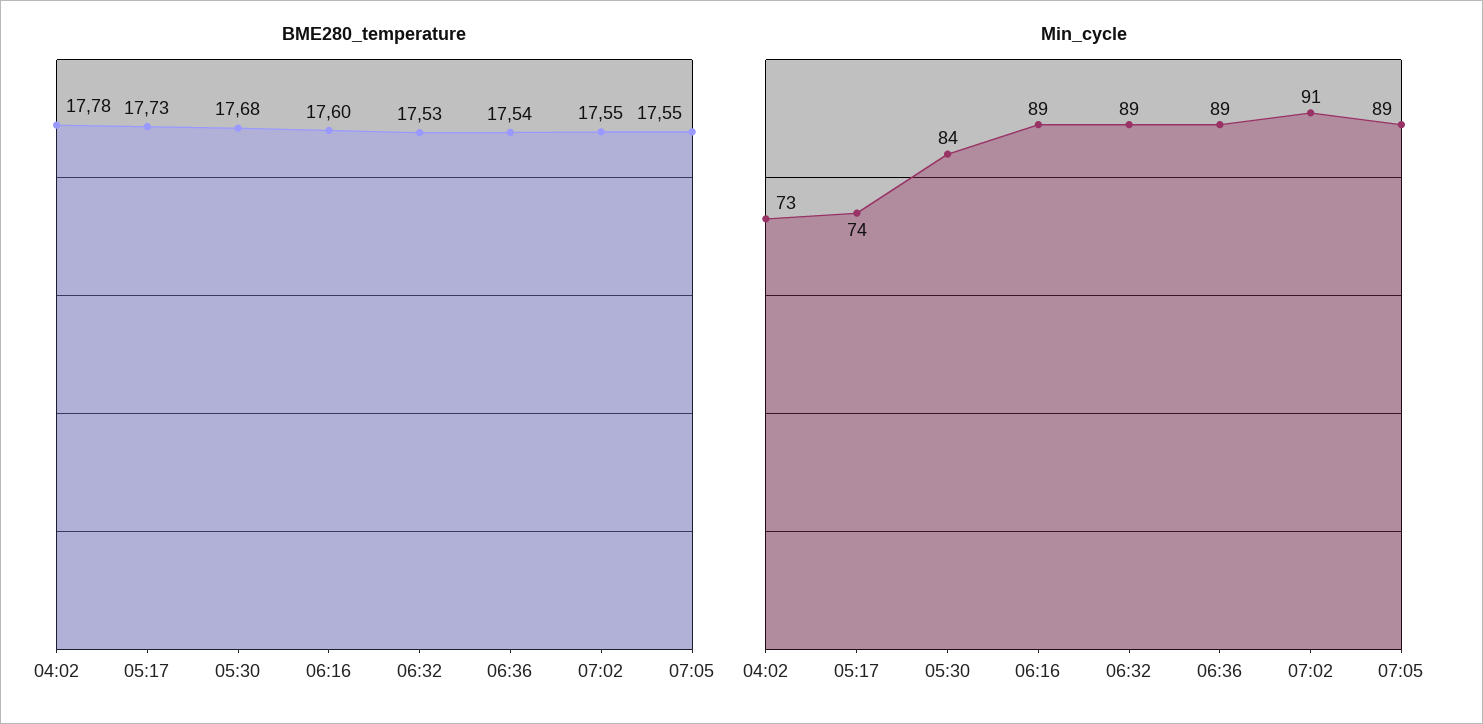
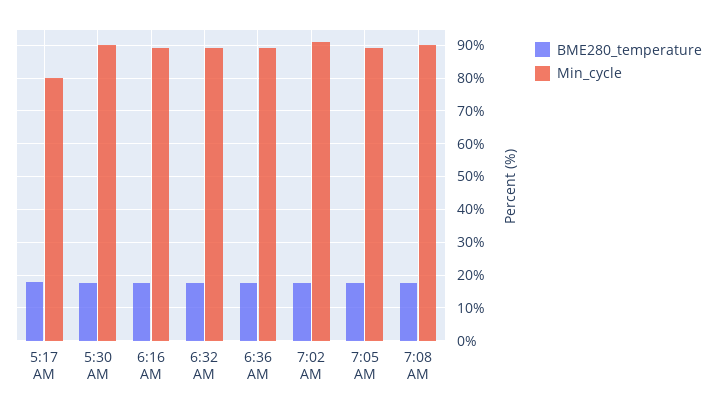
BME280_temperature, 04:02: 17.78 -> none
Min_cycle, 04:02: 73 -> none
Min_cycle, 05:17: 74 -> 80
Min_cycle, 05:30: 84 -> 90
BME280_temperature, 7:08 AM: none -> 18
Min_cycle, 7:08 AM: none -> 90

